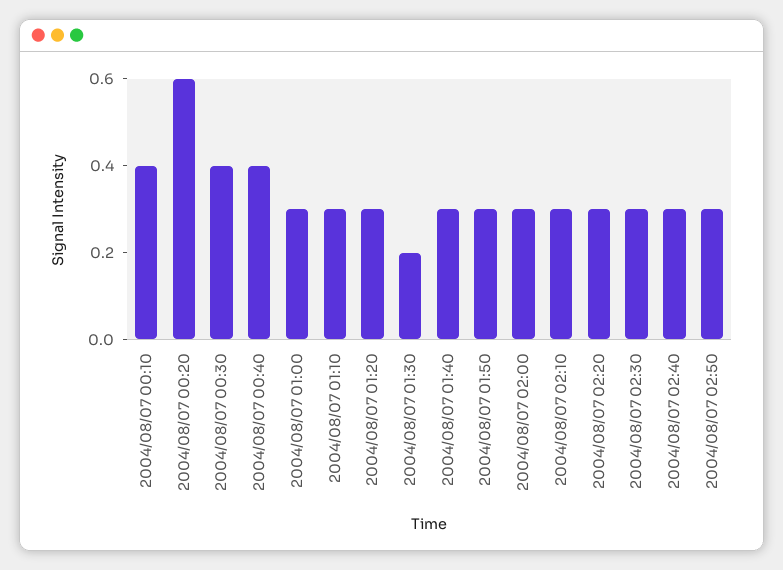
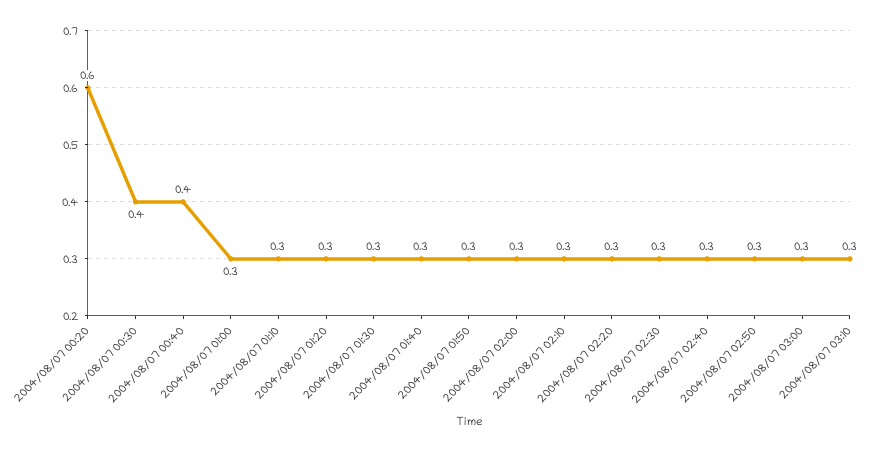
2004/08/07 00:10: 0.4 -> none
2004/08/07 01:30: 0.2 -> 0.3
2004/08/07 03:00: none -> 0.3
2004/08/07 03:10: none -> 0.3

